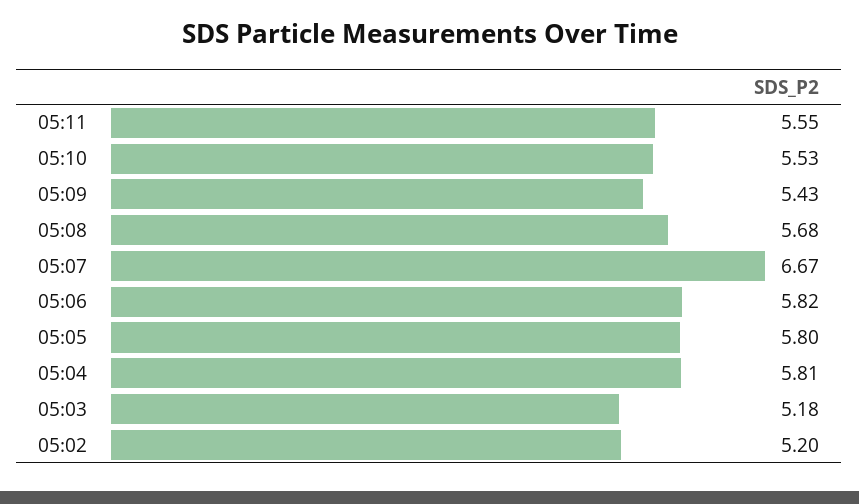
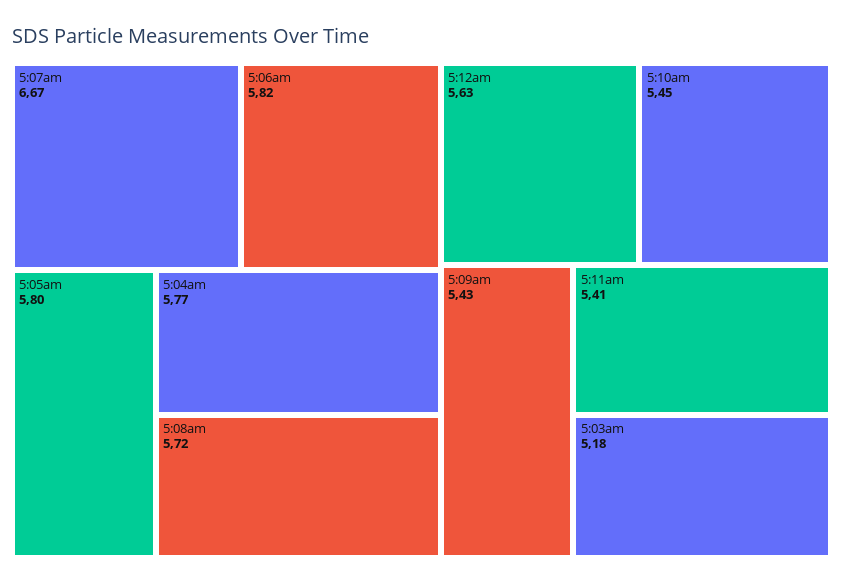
05:11: 5.55 -> 5.41
05:10: 5.53 -> 5.45
05:08: 5.68 -> 5.72
05:04: 5.81 -> 5.77
05:02: 5.2 -> none
5:12am: none -> 5.63

